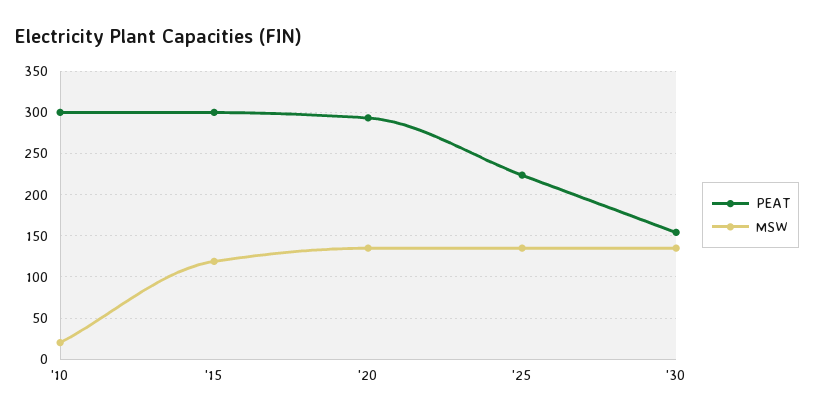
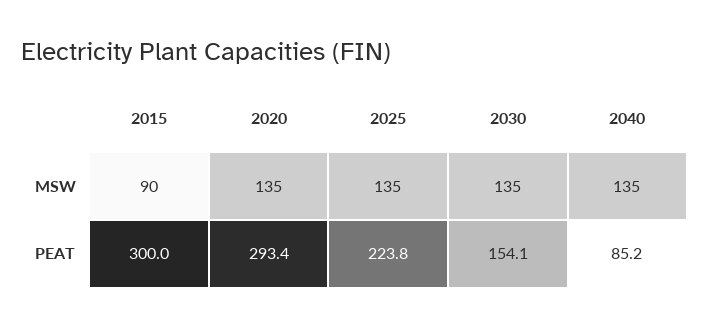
PEAT, '10: 300 -> none
MSW, '10: 20 -> none
MSW, '15: 120 -> 90
MSW, 2040: none -> 135
PEAT, 2040: none -> 85.2

